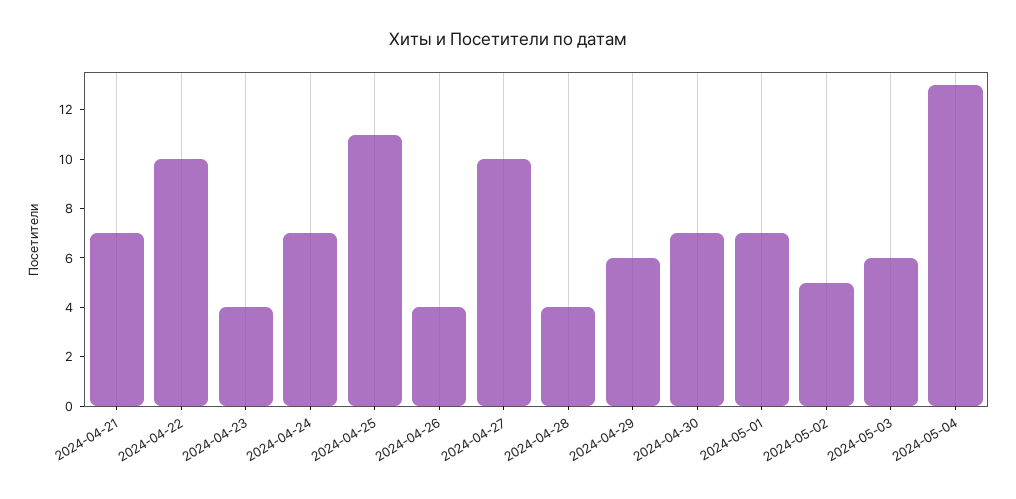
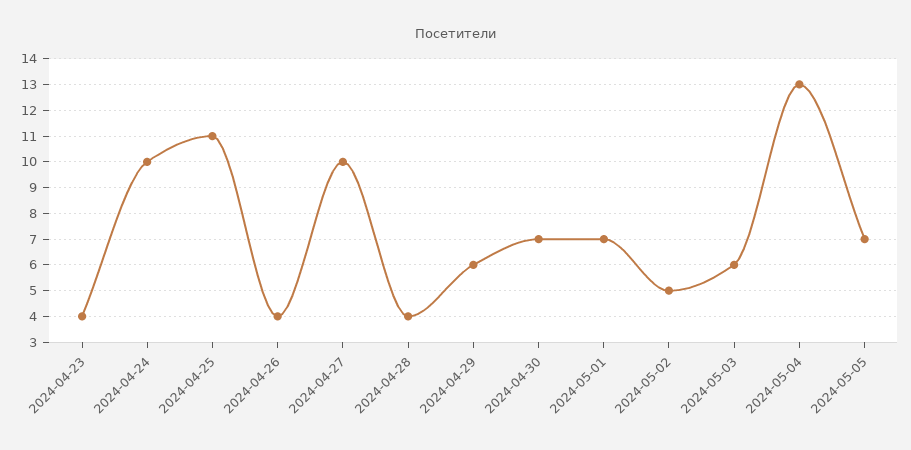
2024-04-21: 7 -> none
2024-04-22: 10 -> none
2024-04-24: 7 -> 10
2024-05-05: none -> 7

